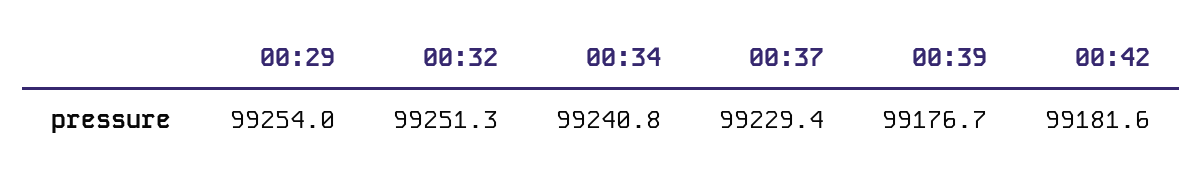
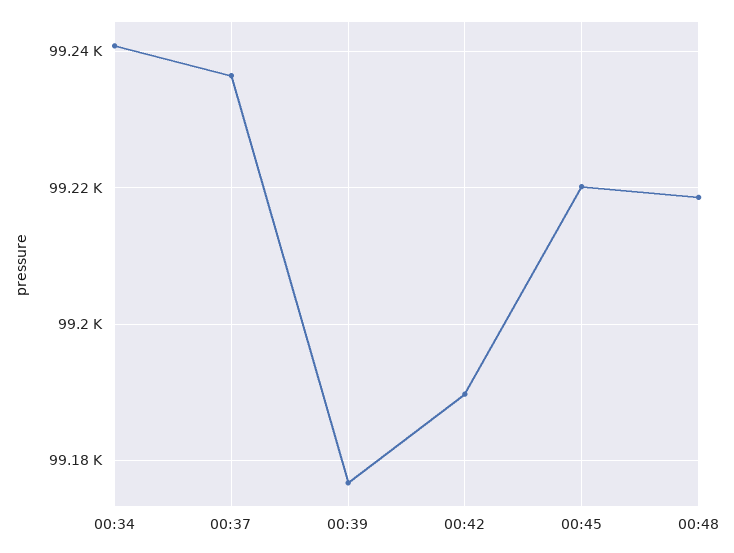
00:29: 99254 -> none
00:32: 99251.3 -> none
00:37: 99229.4 -> 99236
00:42: 99181.6 -> 99190
00:45: none -> 99220
00:48: none -> 99218

